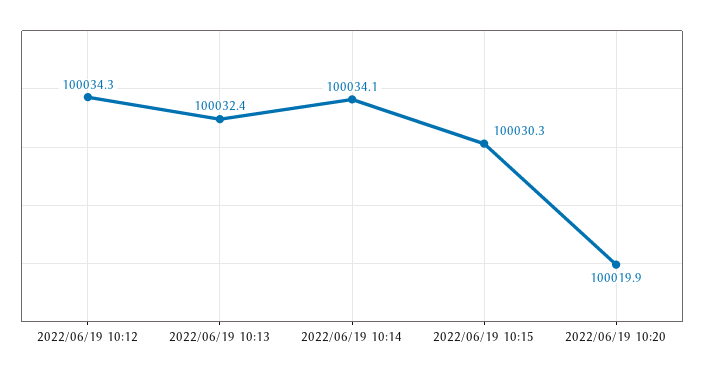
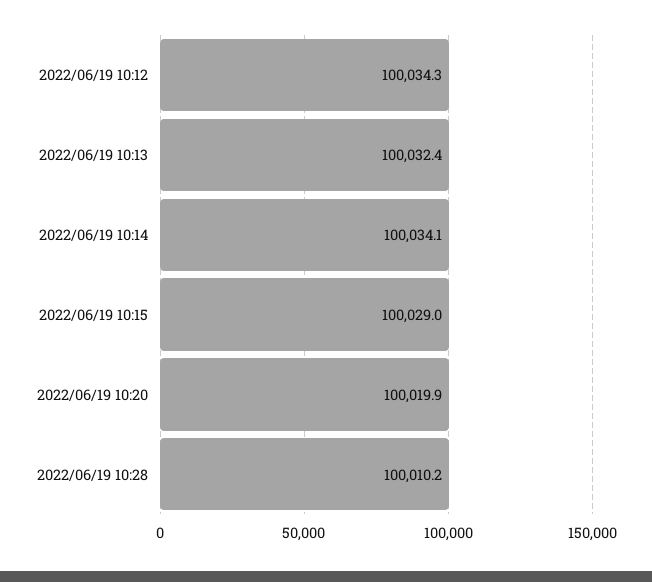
2022/06/19 10:15: 100030.3 -> 100029
2022/06/19 10:28: none -> 100010.2

